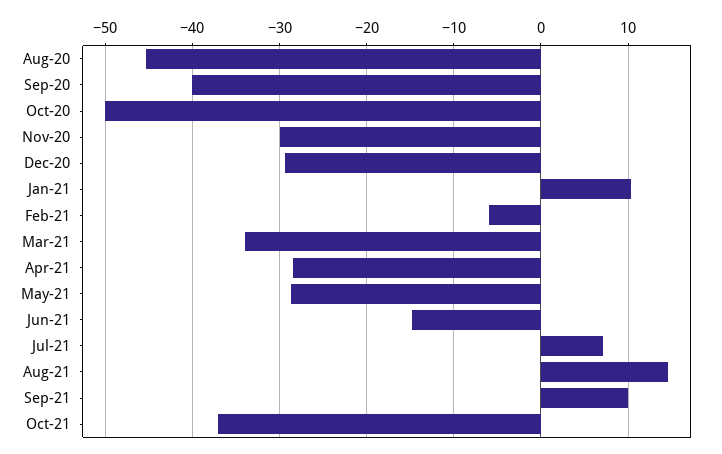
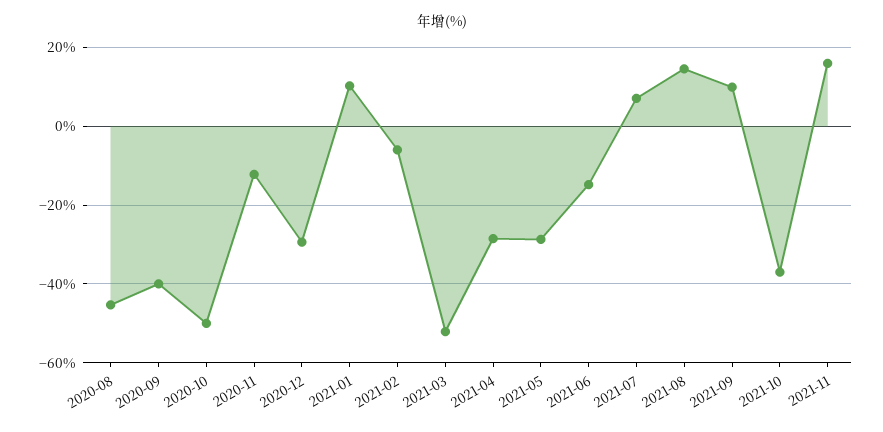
Nov-20: -30 -> -12
Mar-21: -34 -> -52
2021-11: none -> 16

